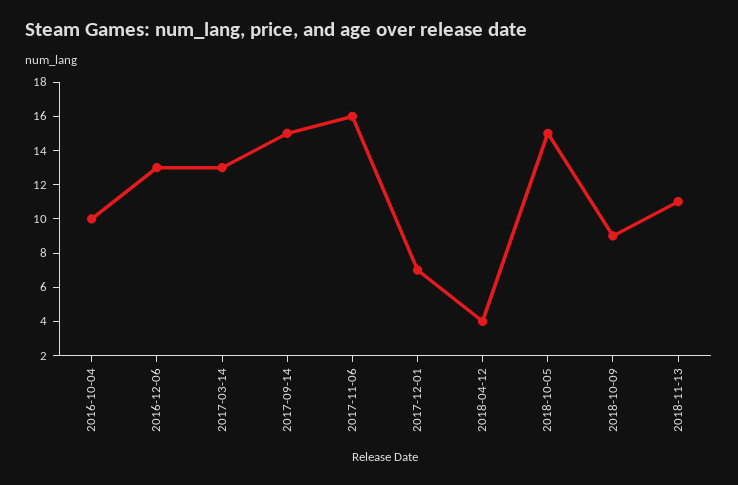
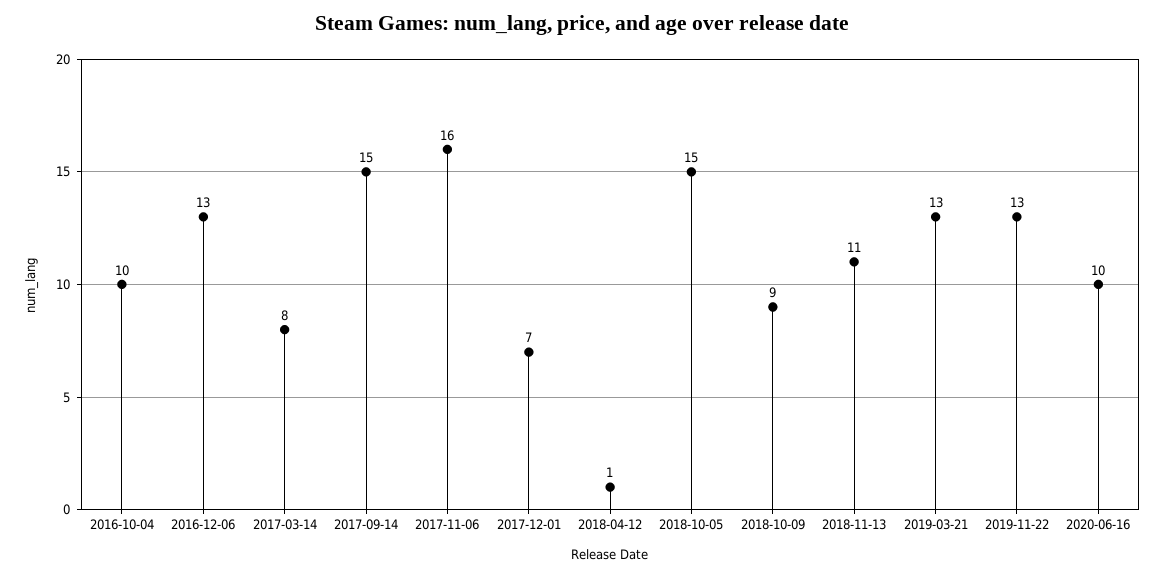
2017-03-14: 13 -> 8
2018-04-12: 4 -> 1
2019-03-21: none -> 13
2019-11-22: none -> 13
2020-06-16: none -> 10

